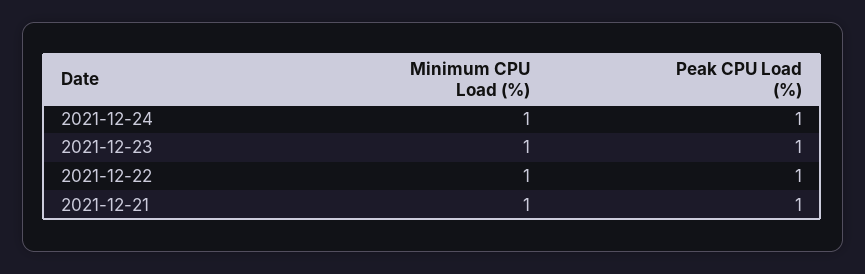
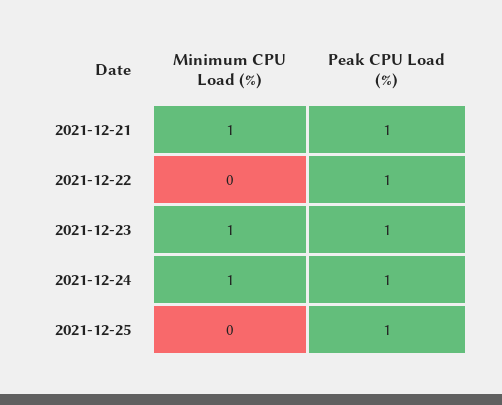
Minimum CPU Load (%), 2021-12-22: 1 -> 0
Minimum CPU Load (%), 2021-12-25: none -> 0
Peak CPU Load (%), 2021-12-25: none -> 1

